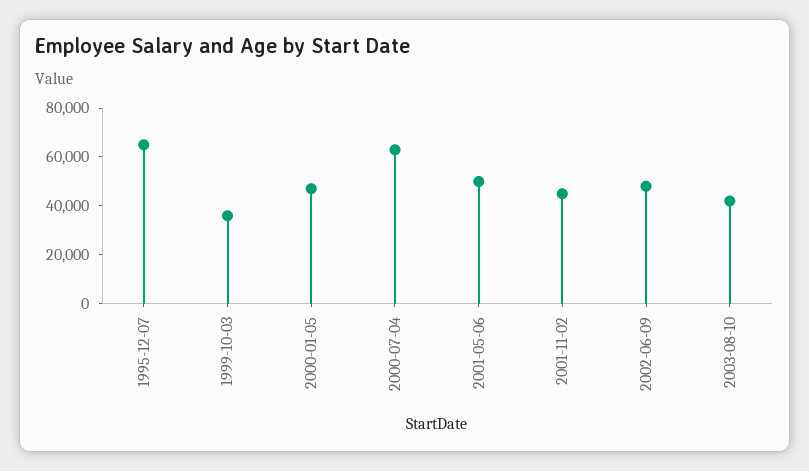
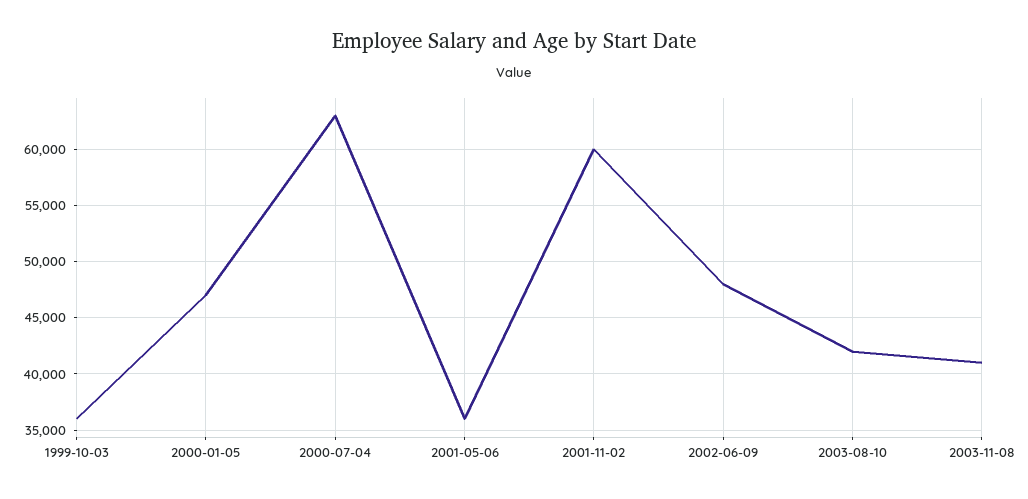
1995-12-07: 65000 -> none
2001-05-06: 50000 -> 36000
2001-11-02: 45000 -> 60000
2003-11-08: none -> 41000

